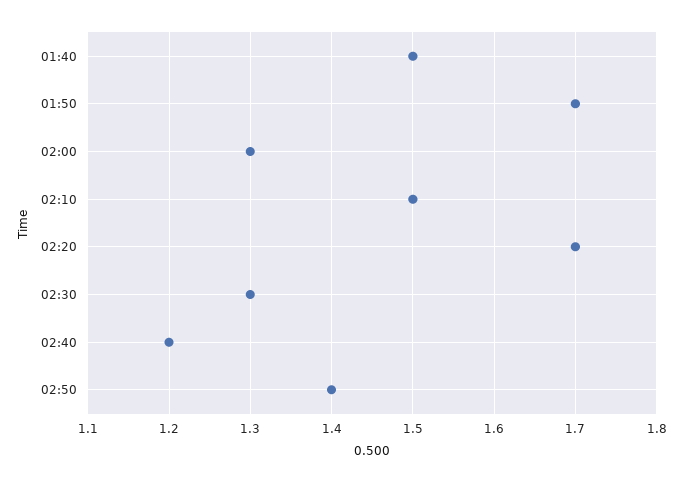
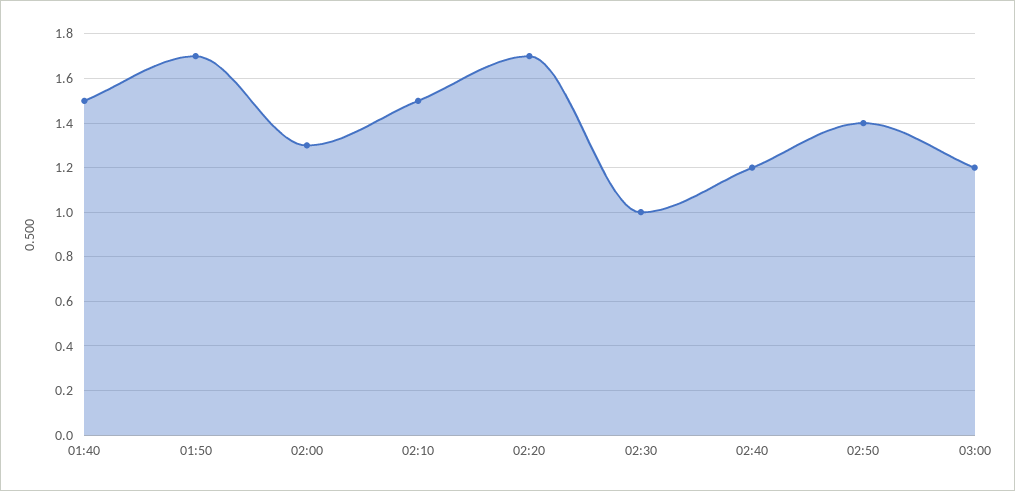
02:30: 1.3 -> 1
03:00: none -> 1.2

